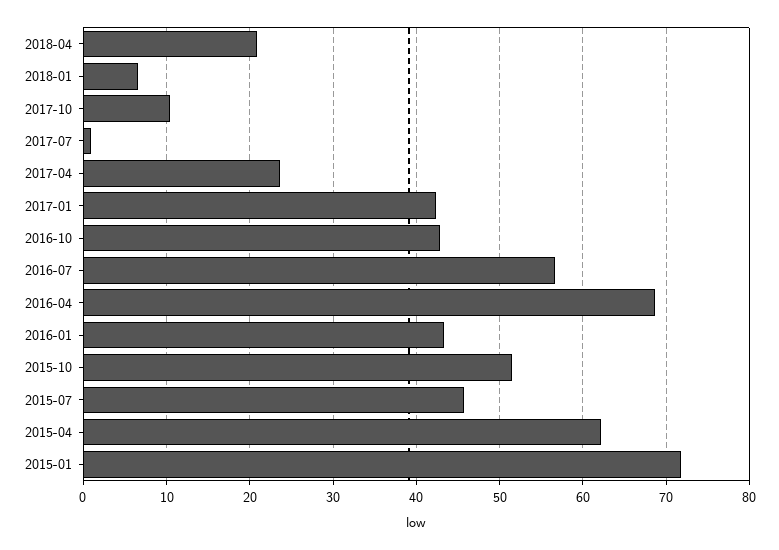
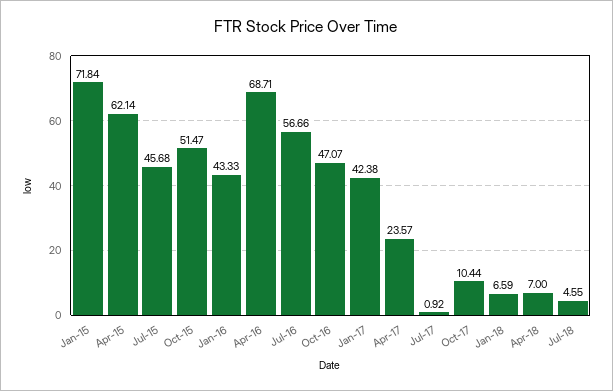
2018-04: 21 -> 7
2016-10: 43 -> 47.07
Jul-18: none -> 4.55

